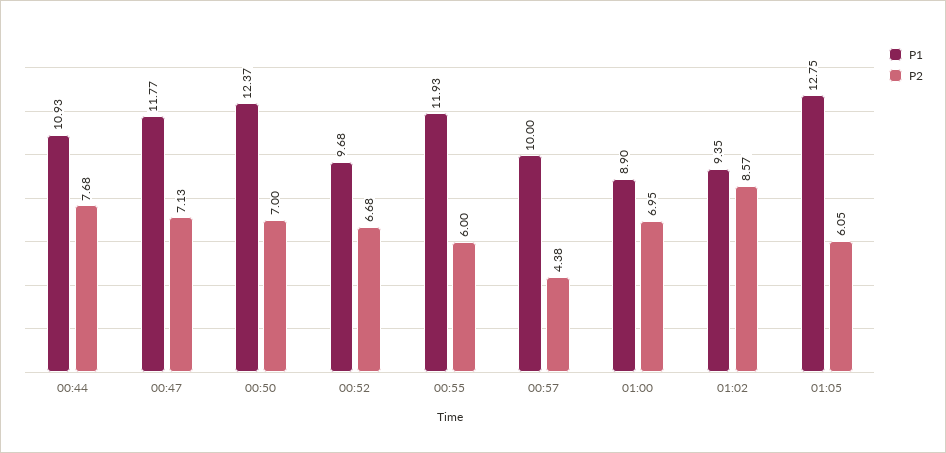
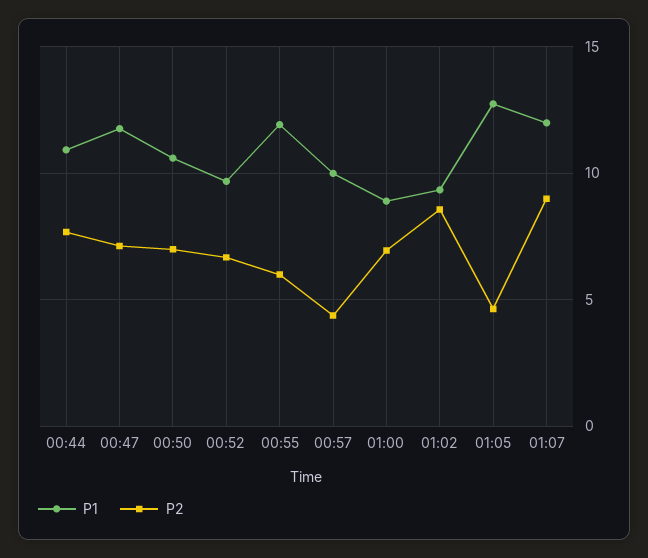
P1, 00:50: 12.37 -> 10.5
P2, 01:05: 6.05 -> 4.5
P1, 01:07: none -> 12
P2, 01:07: none -> 9

